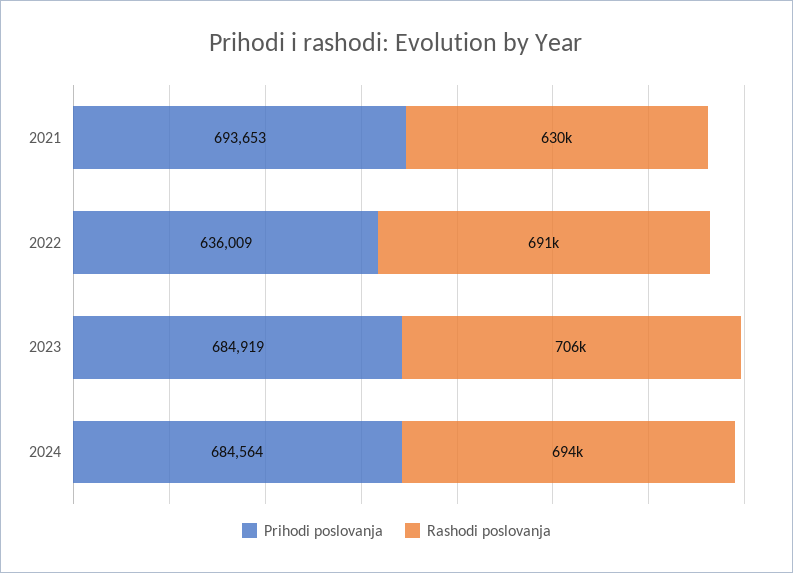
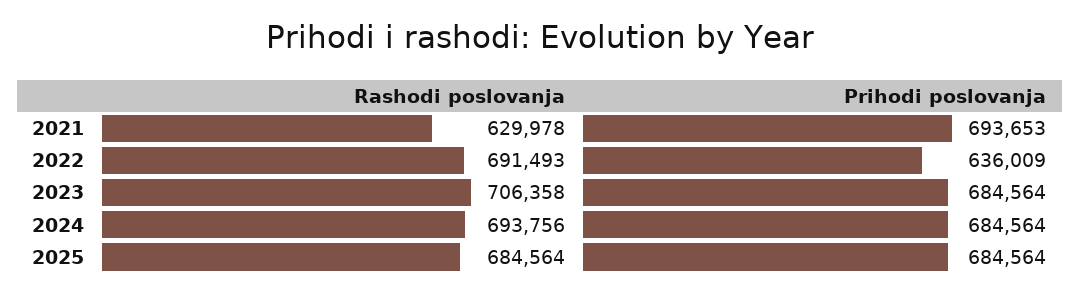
Prihodi poslovanja, 2023: 684919 -> 684564
Rashodi poslovanja, 2025: none -> 684564
Prihodi poslovanja, 2025: none -> 684564

